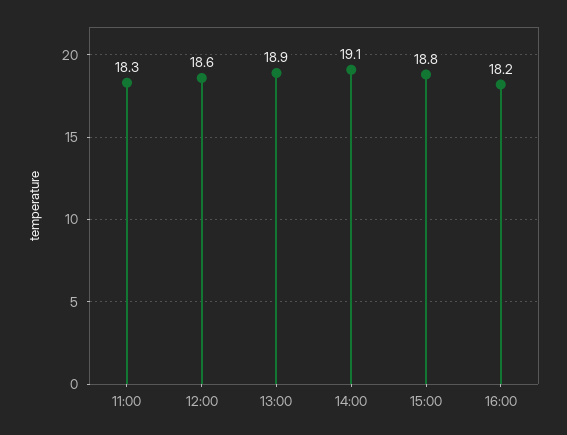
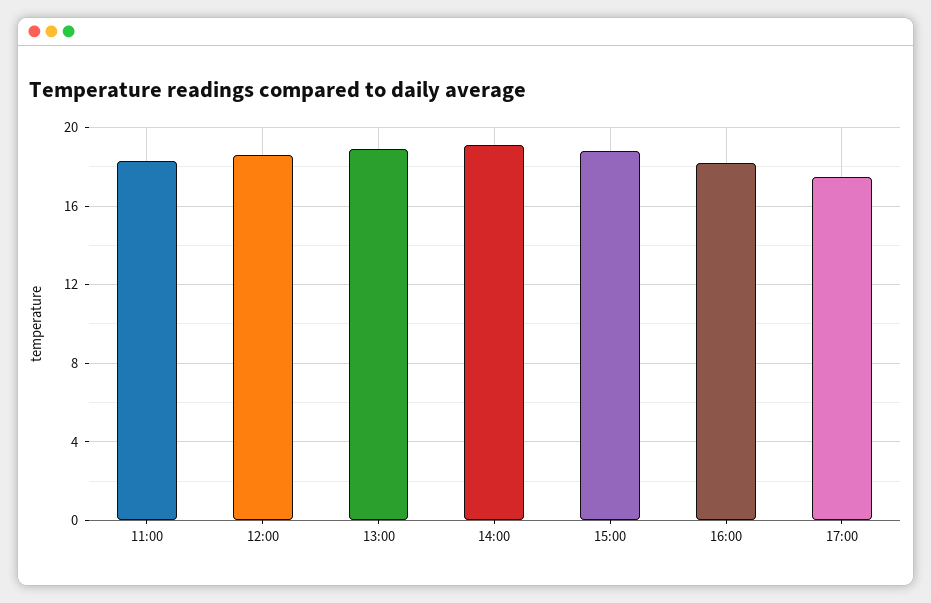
17:00: none -> 17.5

